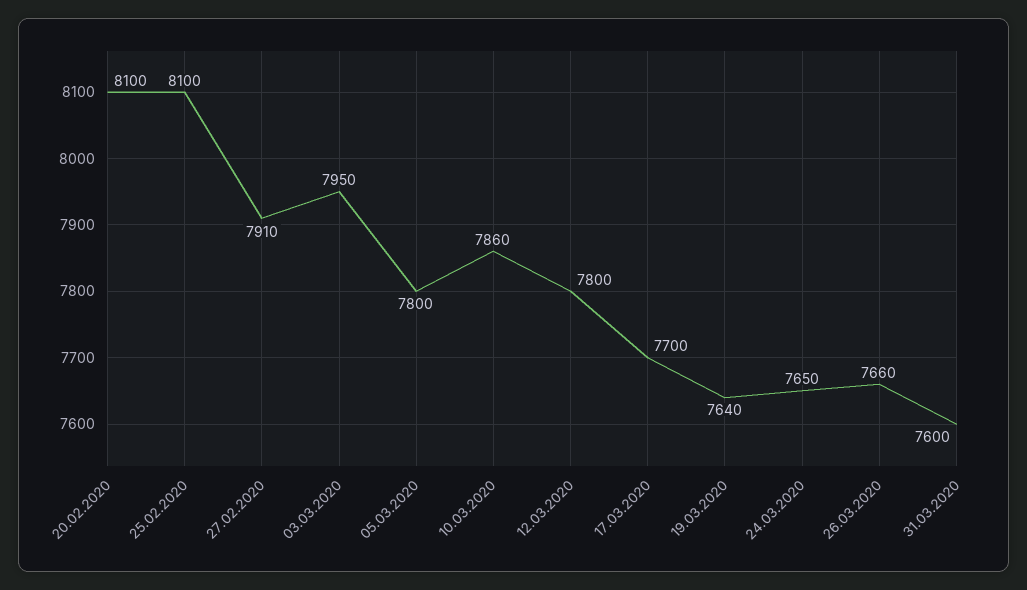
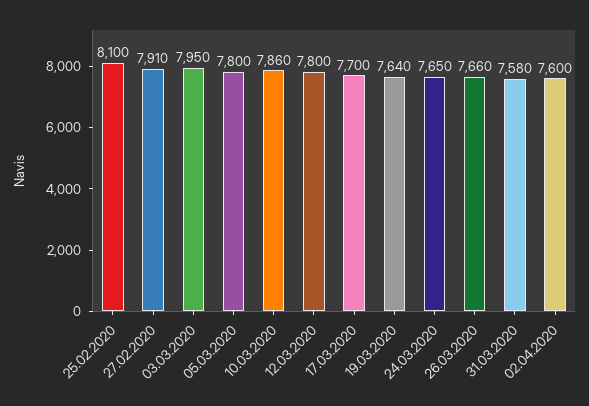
20.02.2020: 8100 -> none
31.03.2020: 7600 -> 7580
02.04.2020: none -> 7600

